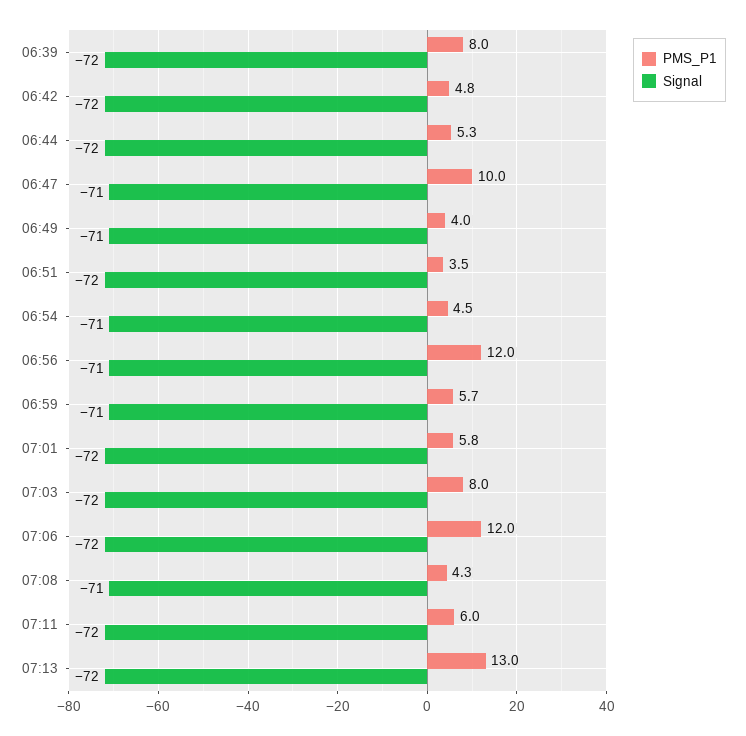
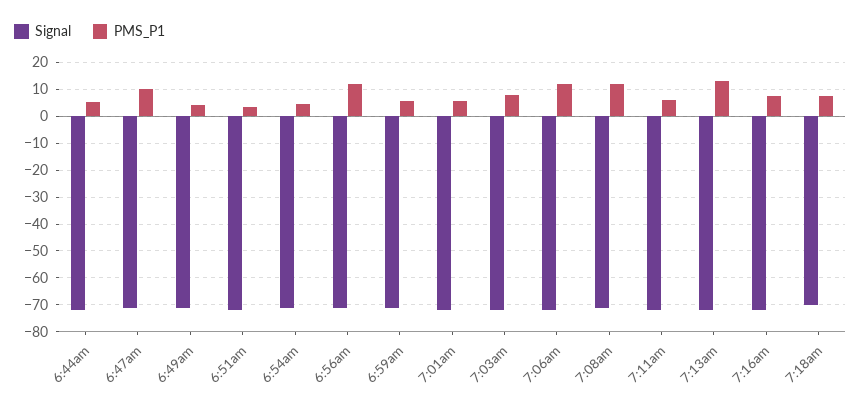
PMS_P1, 06:39: 8 -> none
Signal, 06:39: -72 -> none
PMS_P1, 06:42: 4.8 -> none
Signal, 06:42: -72 -> none
PMS_P1, 07:08: 4.3 -> 12.5
Signal, 7:16am: none -> -72.5
PMS_P1, 7:16am: none -> 7.5
Signal, 7:18am: none -> -70
PMS_P1, 7:18am: none -> 7.5

